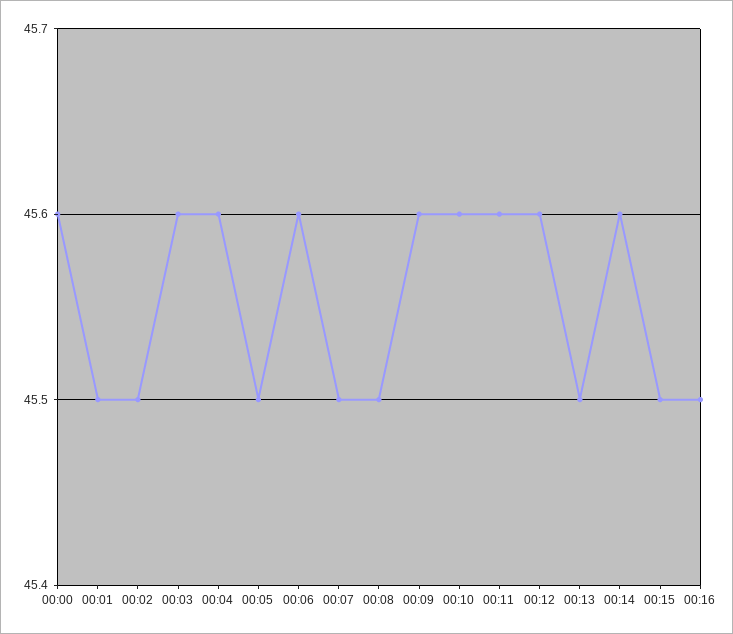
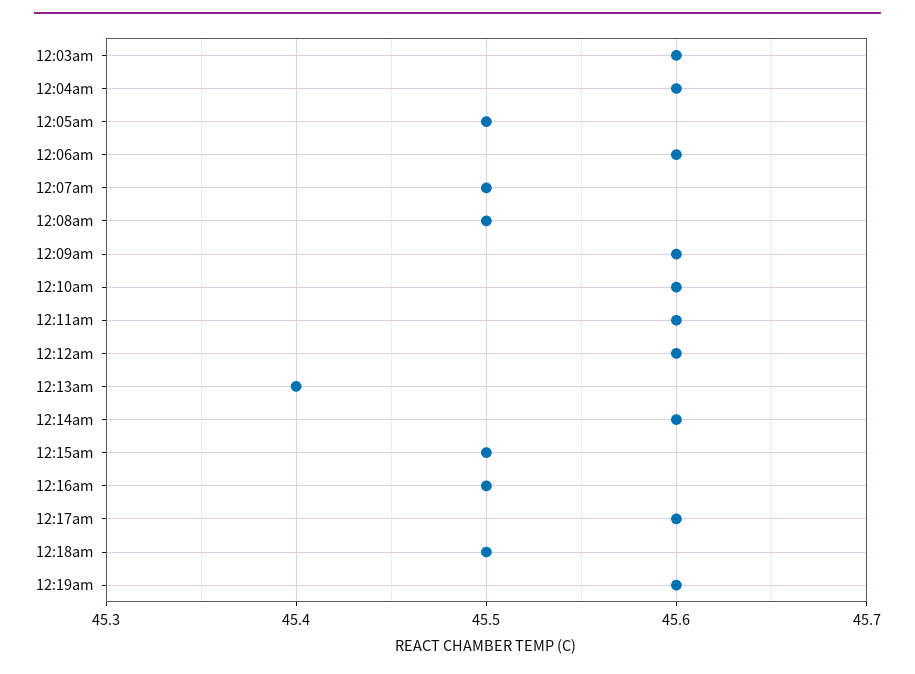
00:00: 45.6 -> none
00:01: 45.5 -> none
00:02: 45.5 -> none
00:13: 45.5 -> 45.4
12:17am: none -> 45.6
12:18am: none -> 45.5
12:19am: none -> 45.6

